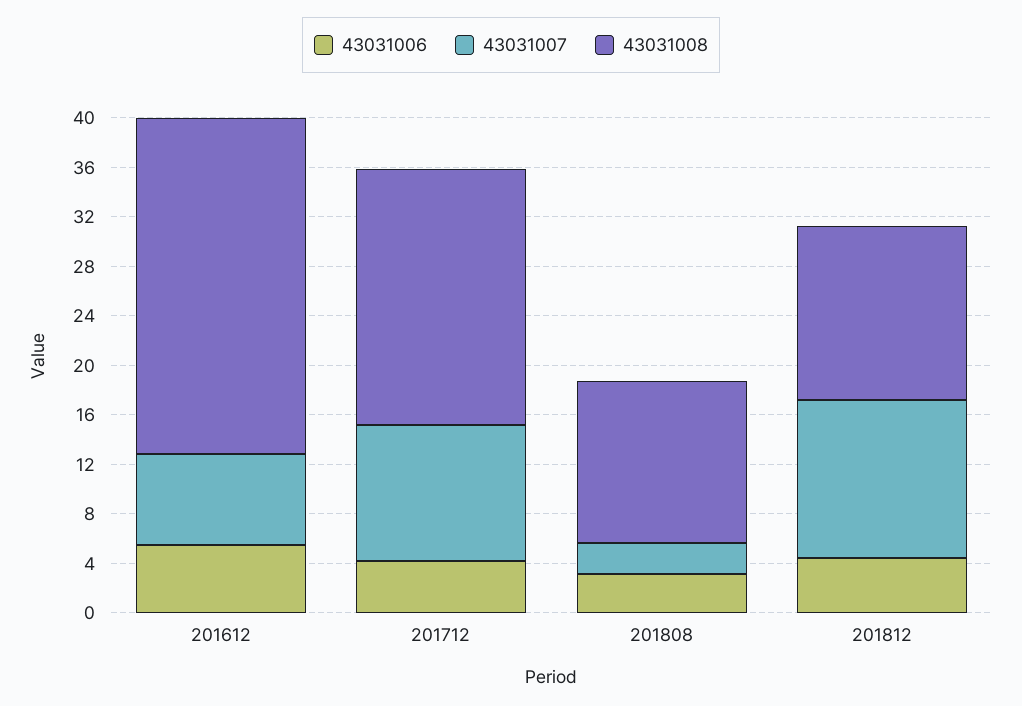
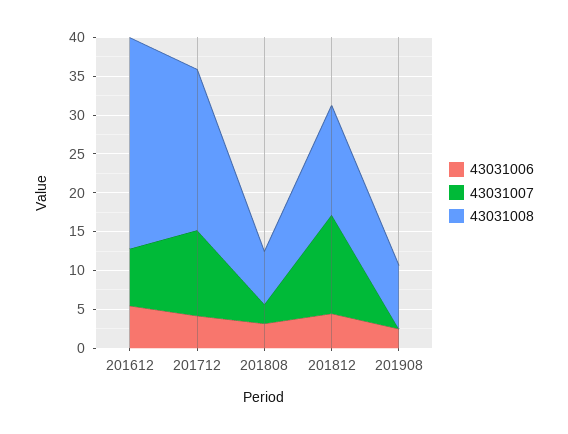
43031008, 201808: 13 -> 7.5
43031006, 201908: none -> 2.5
43031007, 201908: none -> 0
43031008, 201908: none -> 7.5

